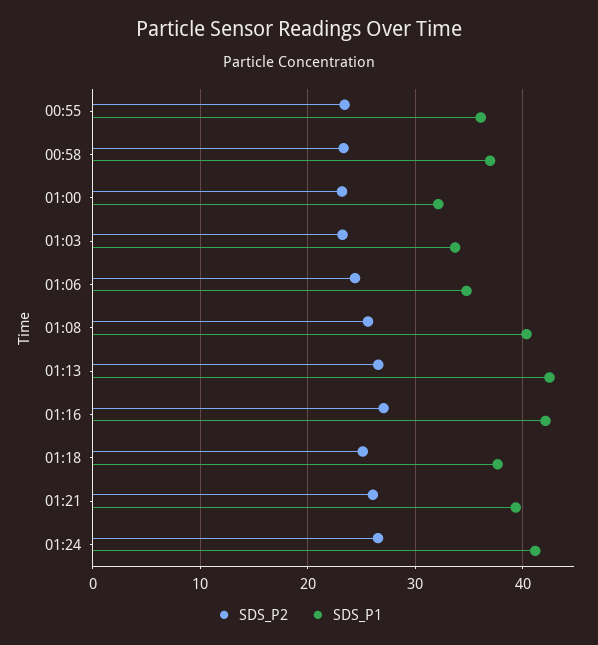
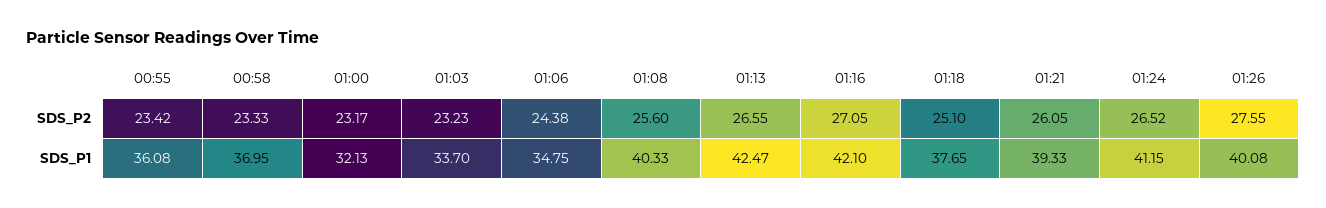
SDS_P2, 01:26: none -> 27.55
SDS_P1, 01:26: none -> 40.08

